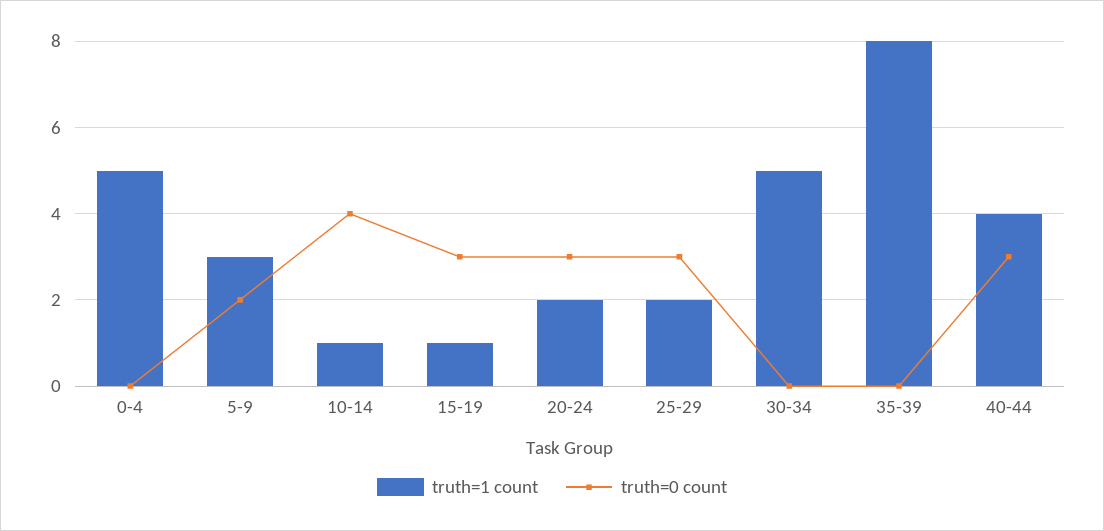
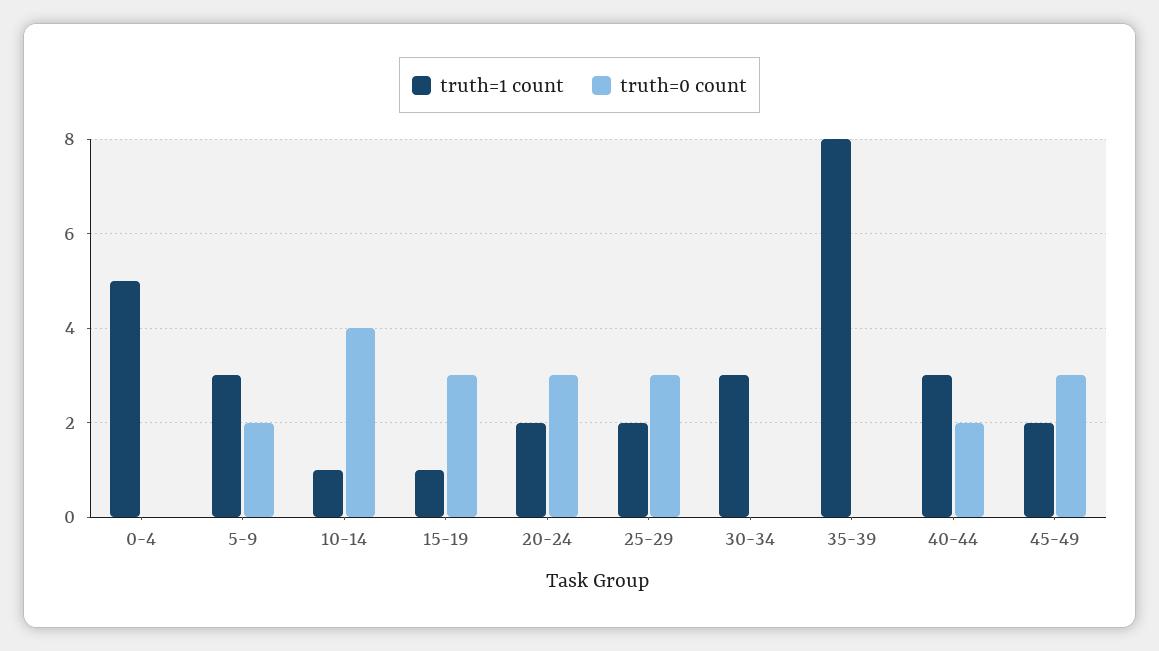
truth=1 count, 30-34: 5 -> 3
truth=1 count, 40-44: 4 -> 3
truth=0 count, 40-44: 3 -> 2
truth=1 count, 45-49: none -> 2
truth=0 count, 45-49: none -> 3

